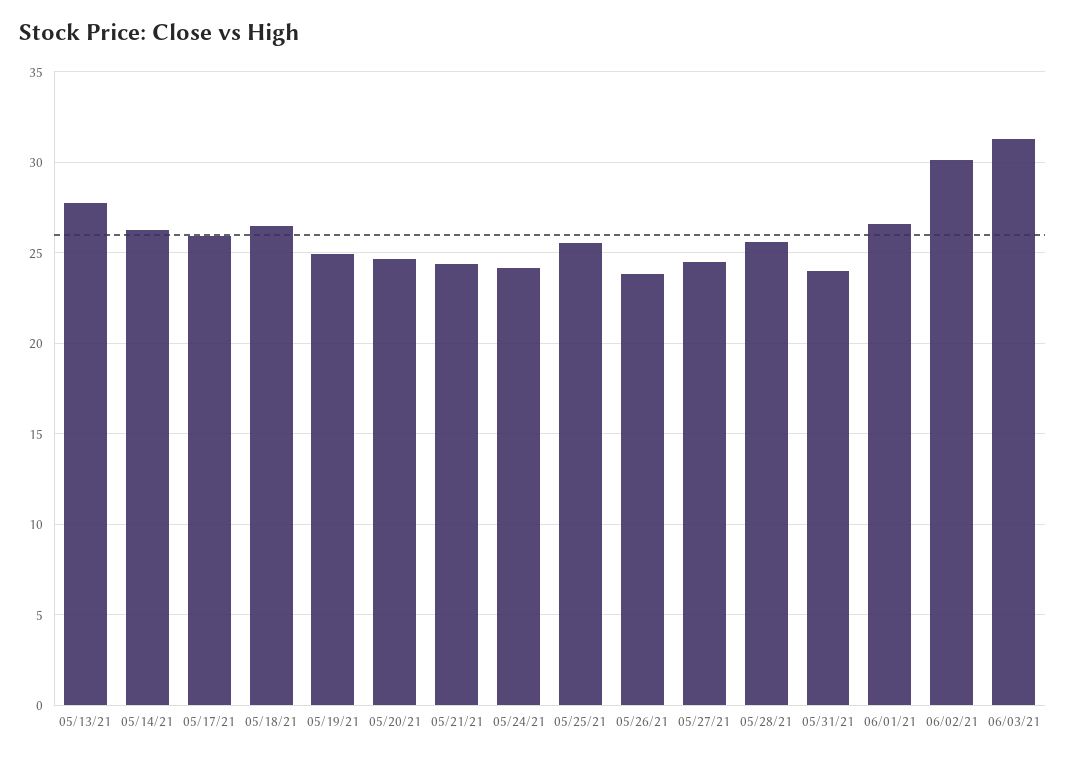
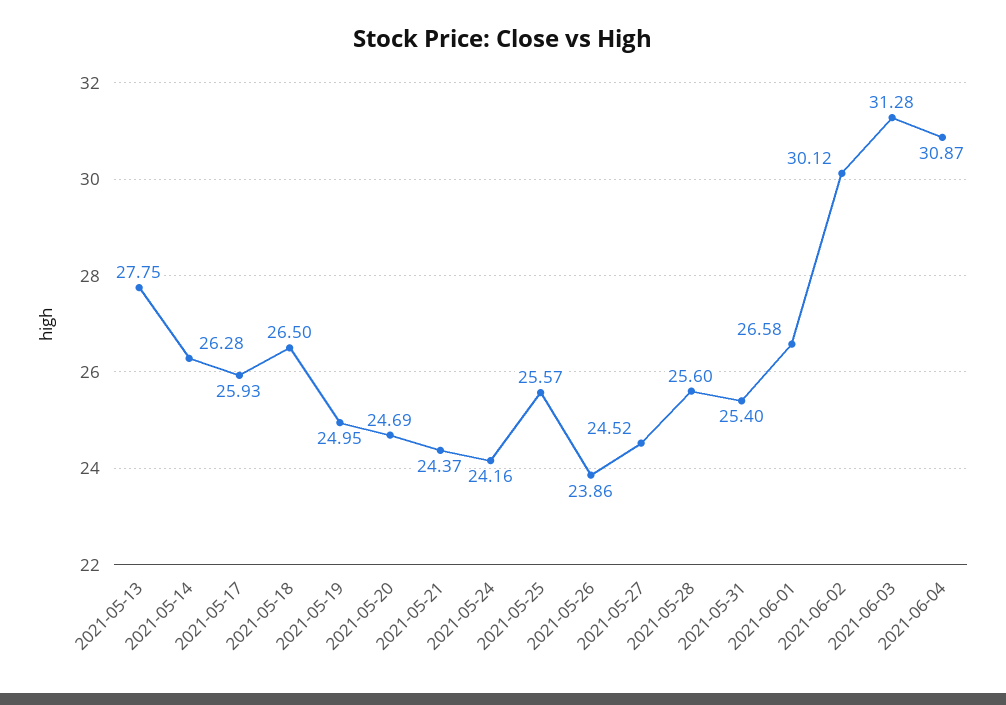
05/31/21: 24 -> 25.4
2021-06-04: none -> 30.87

